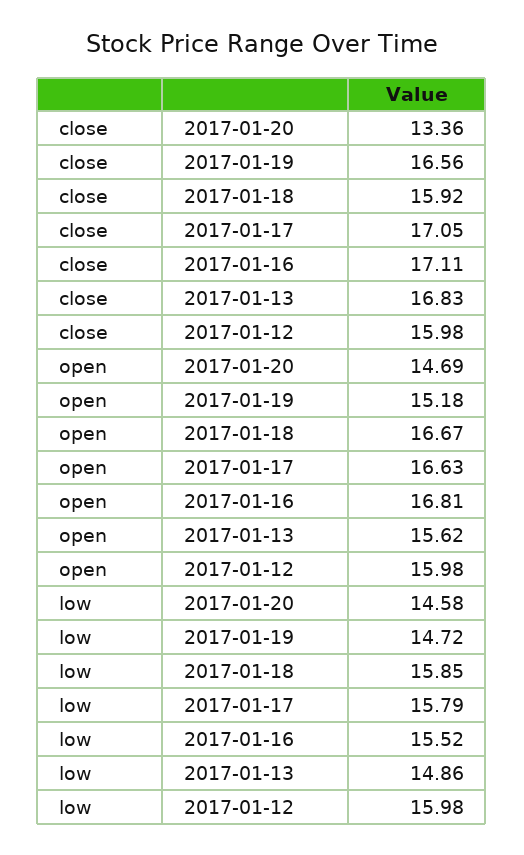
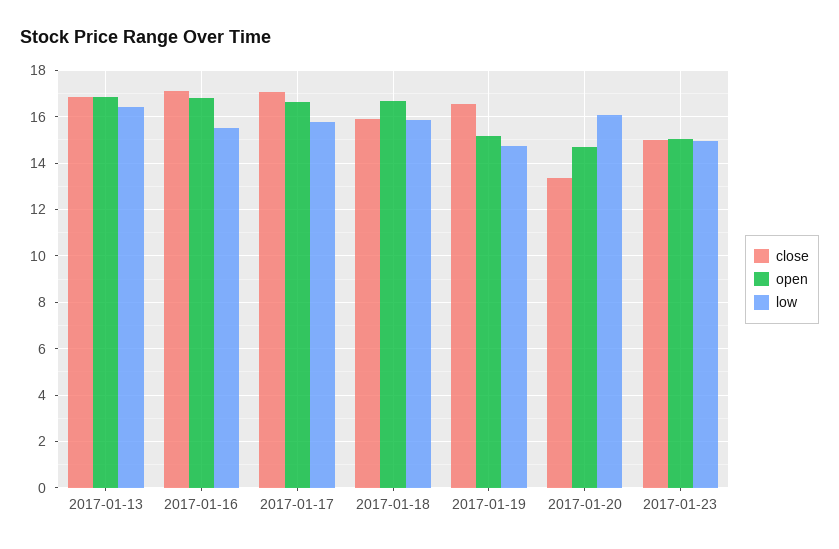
close, 2017-01-12: 15.98 -> none
open, 2017-01-13: 15.62 -> 17
open, 2017-01-12: 15.98 -> none
low, 2017-01-20: 14.58 -> 16
low, 2017-01-13: 14.86 -> 16.5
low, 2017-01-12: 15.98 -> none
close, 2017-01-23: none -> 15
open, 2017-01-23: none -> 15
low, 2017-01-23: none -> 15

